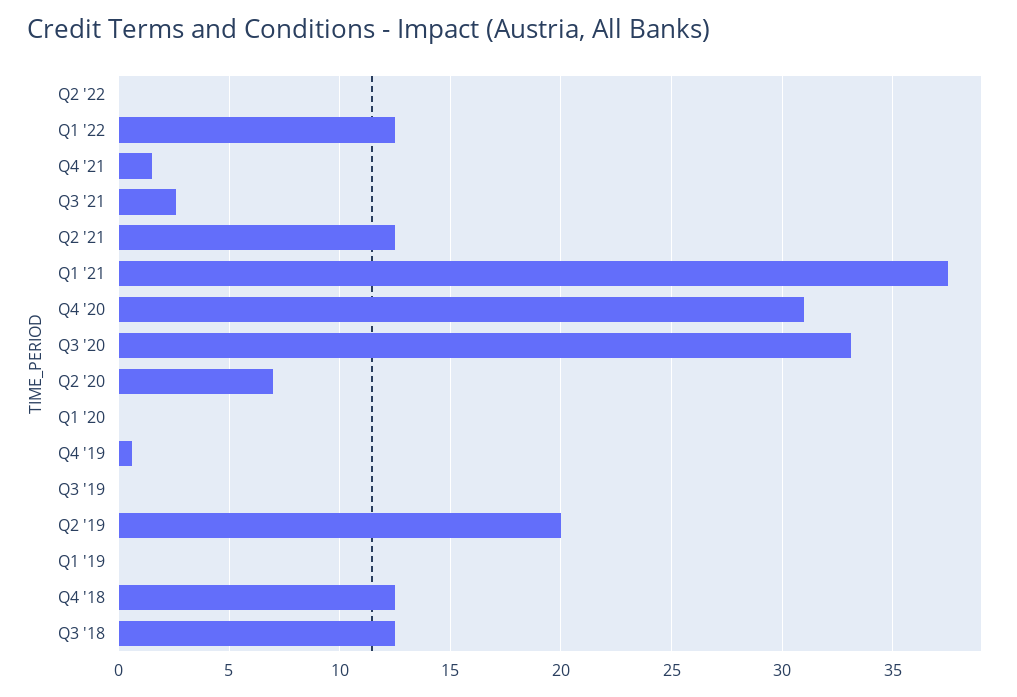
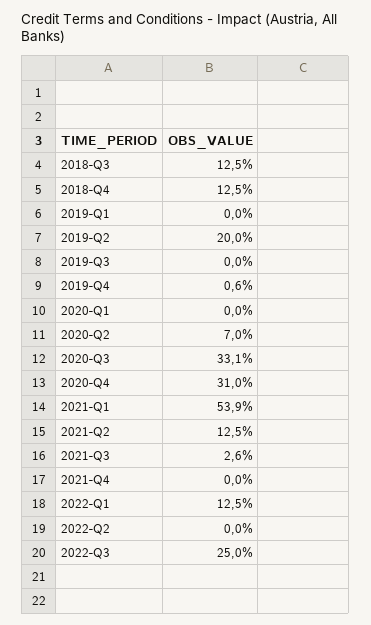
Q4 '21: 1.5 -> 0
Q1 '21: 37.5 -> 53.9
2022-Q3: none -> 25

